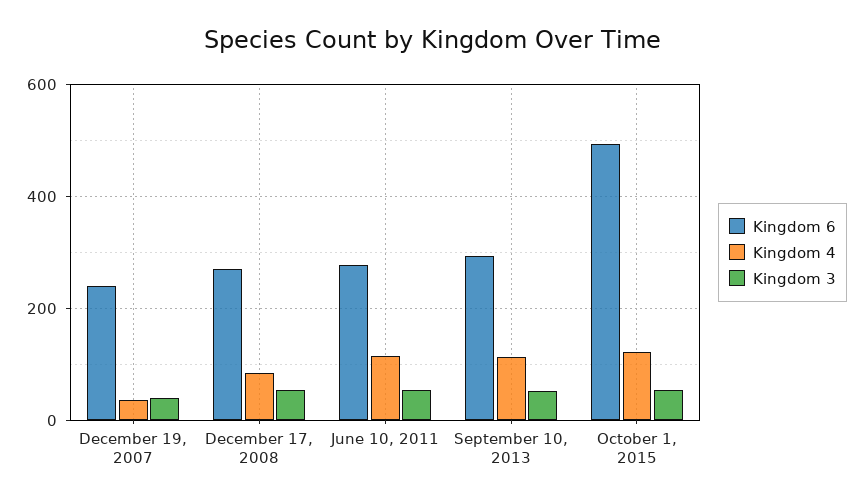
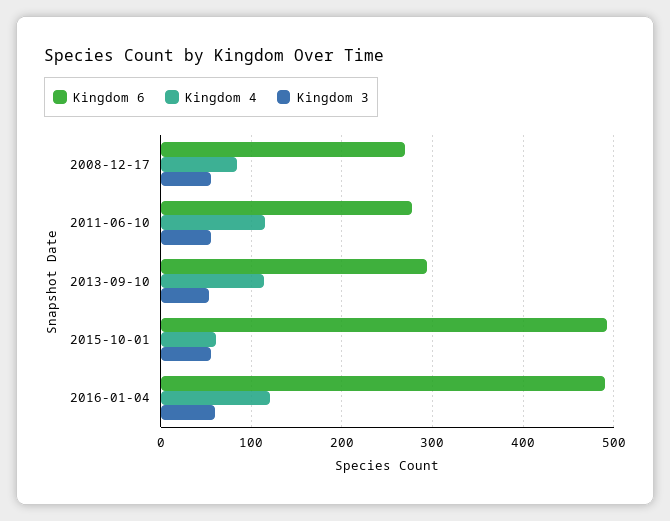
Kingdom 6, December 19, 2007: 240 -> none
Kingdom 4, December 19, 2007: 40 -> none
Kingdom 3, December 19, 2007: 40 -> none
Kingdom 4, October 1, 2015: 120 -> 60
Kingdom 6, 2016-01-04: none -> 490
Kingdom 4, 2016-01-04: none -> 120
Kingdom 3, 2016-01-04: none -> 60

